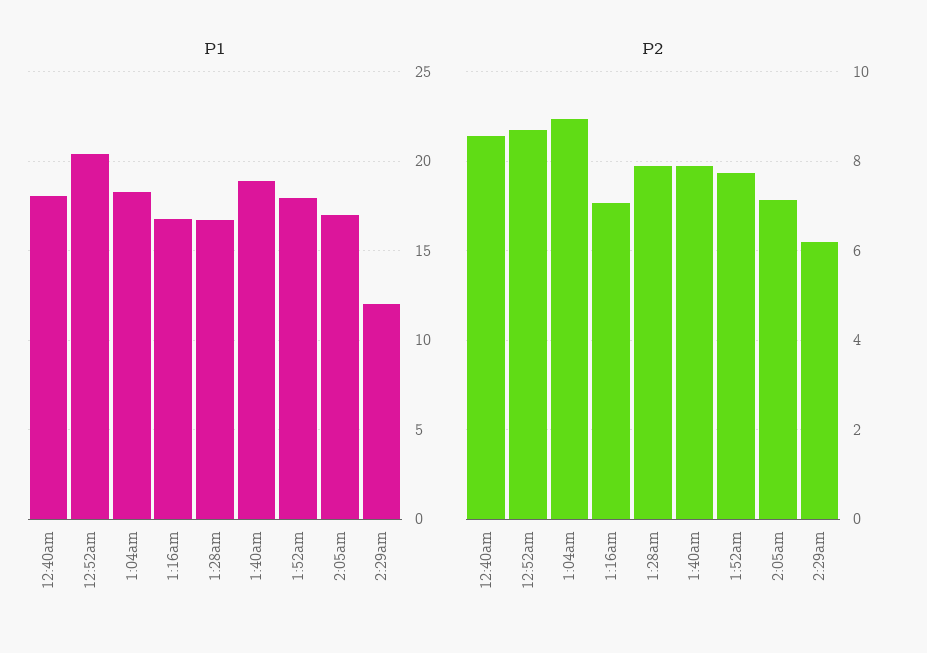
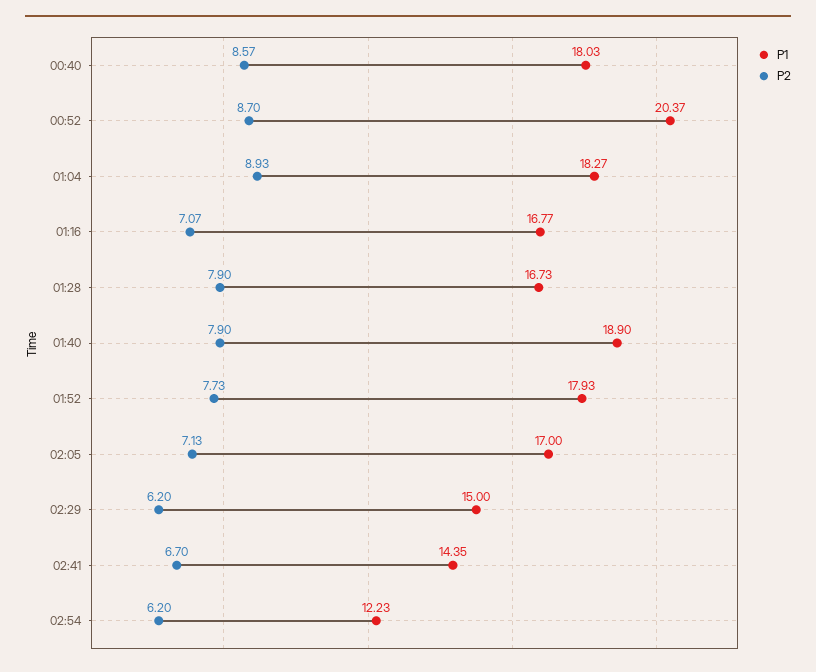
P1, 2:29am: 12 -> 15
P1, 02:41: none -> 14.35
P2, 02:41: none -> 6.7
P1, 02:54: none -> 12.23
P2, 02:54: none -> 6.2

